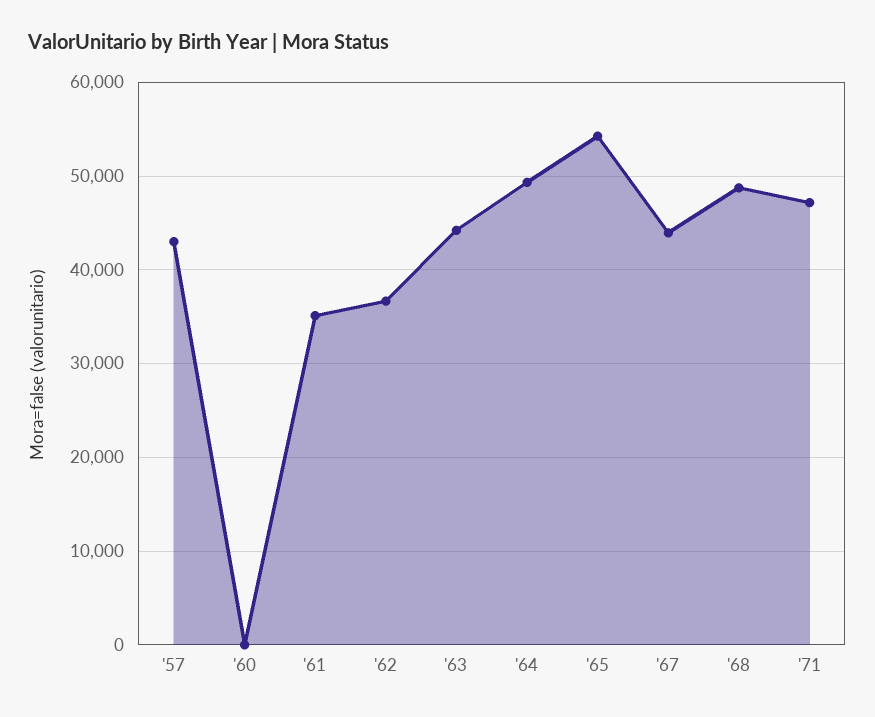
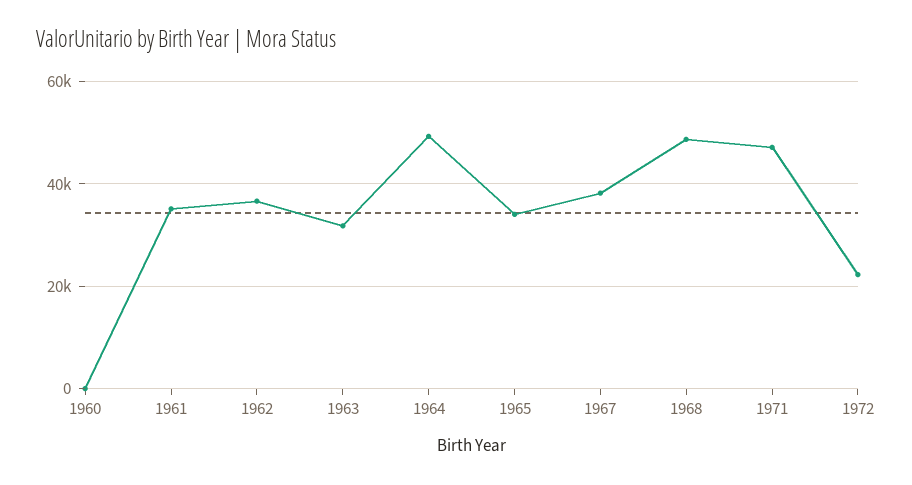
'57: 43000 -> none
'63: 44000 -> 32000
'65: 54000 -> 34000
'67: 44000 -> 38000
1972: none -> 22000

